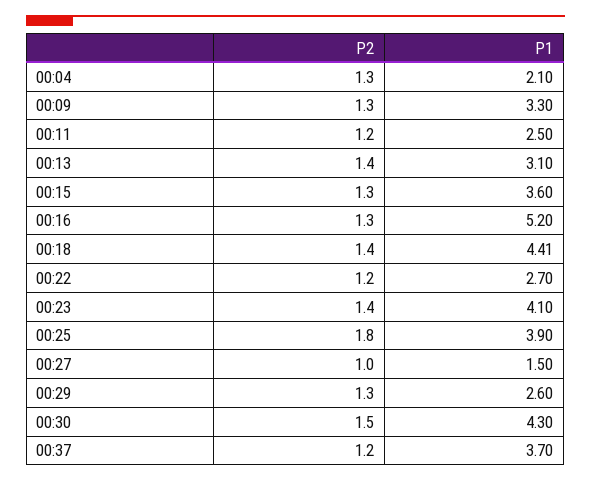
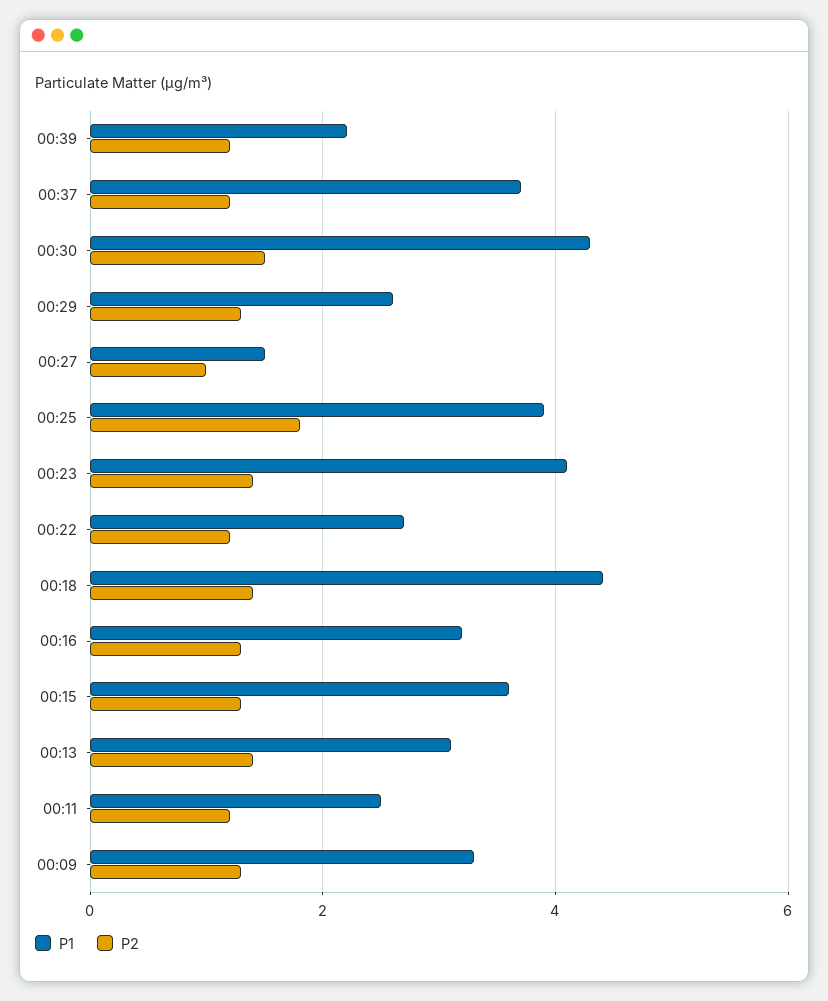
P2, 00:04: 1.3 -> none
P1, 00:04: 2.1 -> none
P1, 00:16: 5.2 -> 3.2
P1, 00:39: none -> 2.2
P2, 00:39: none -> 1.2

